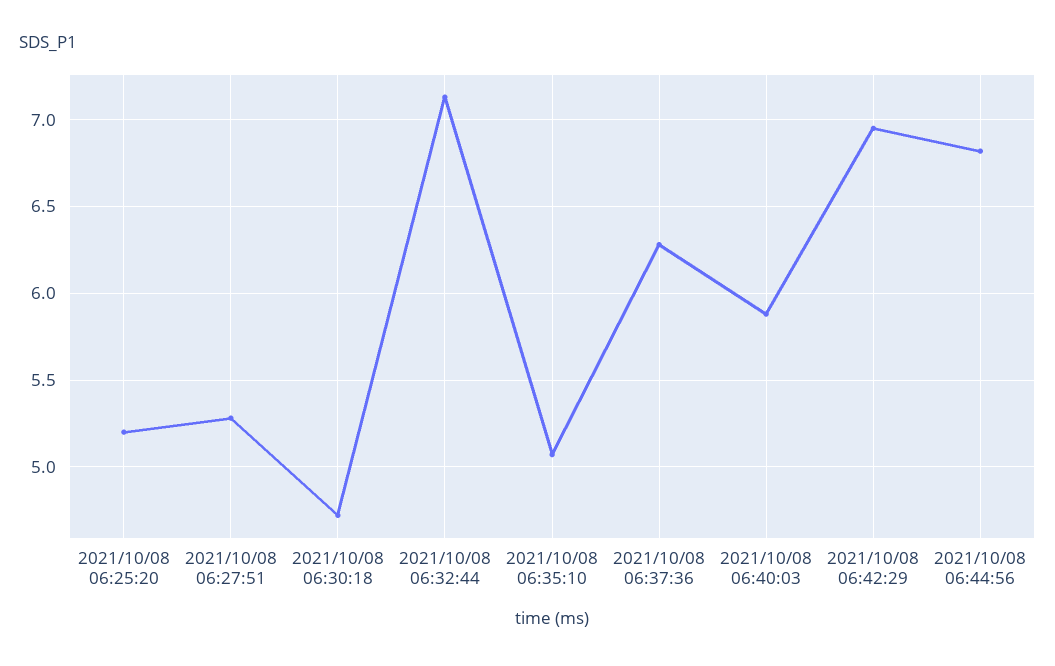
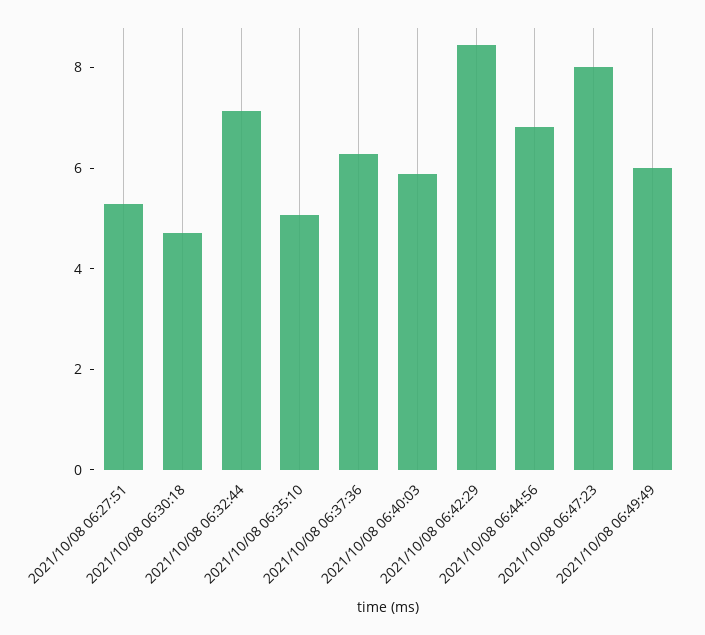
2021/10/08 06:25:20: 5.2 -> none
2021/10/08 06:42:29: 6.95 -> 8.5
2021/10/08 06:47:23: none -> 8
2021/10/08 06:49:49: none -> 6

